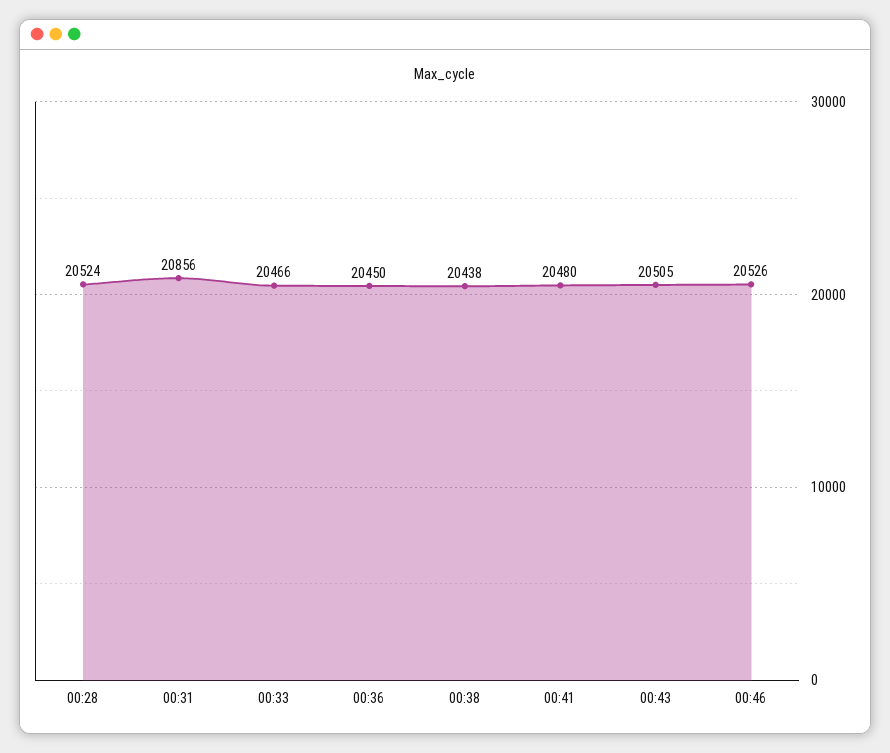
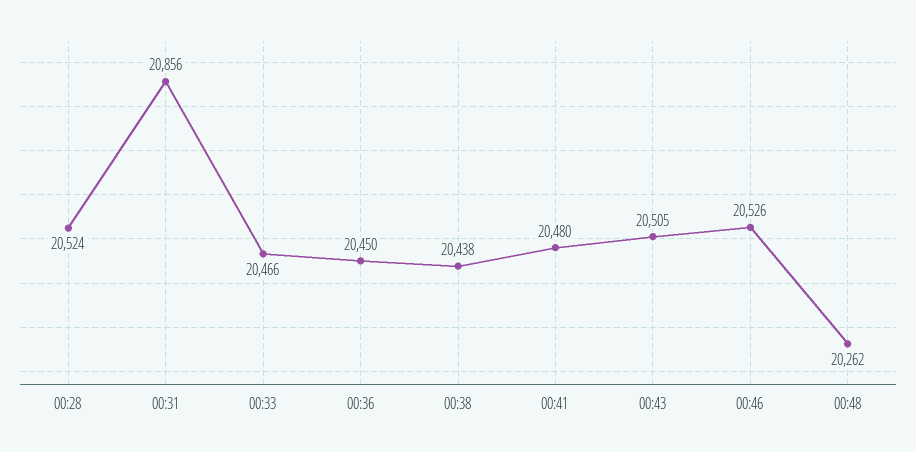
00:48: none -> 20262

